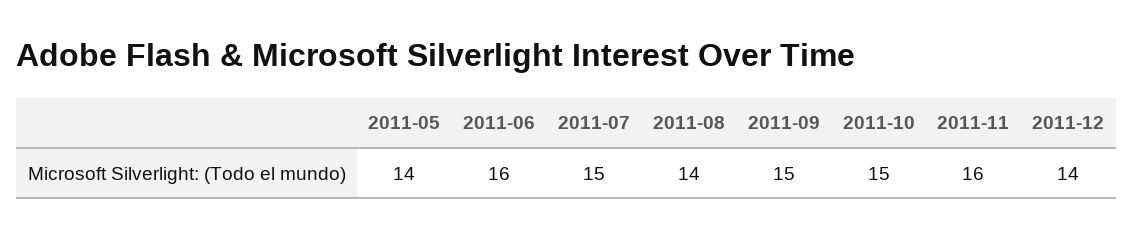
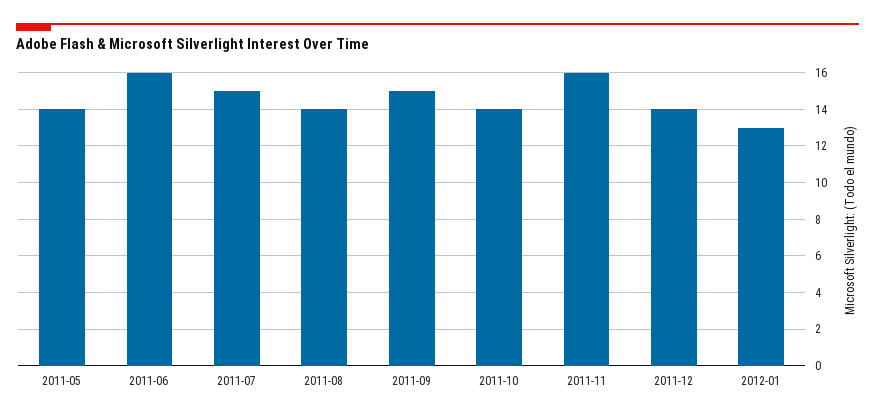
2011-10: 15 -> 14
2012-01: none -> 13

